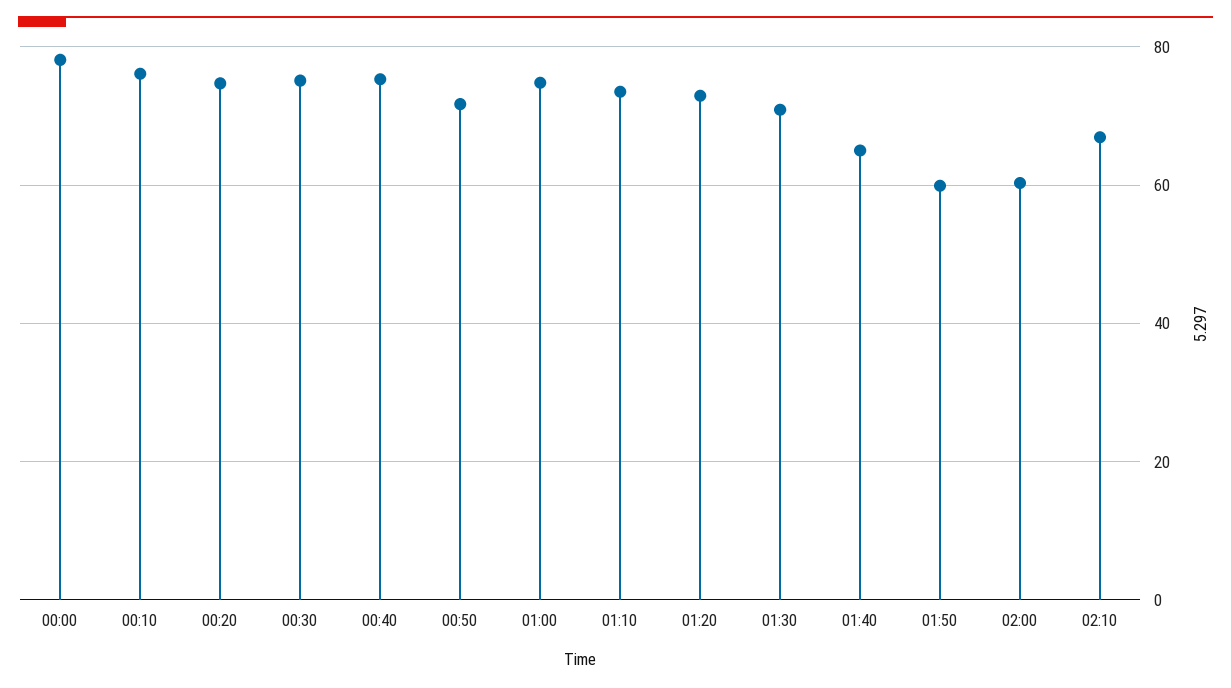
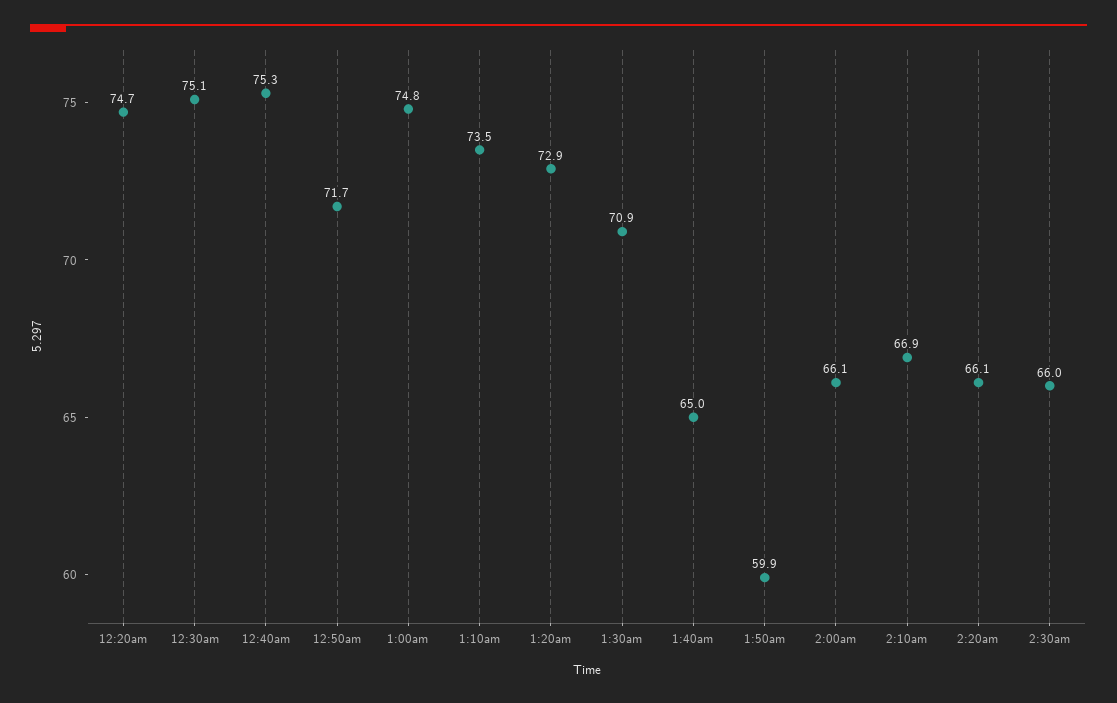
00:00: 78 -> none
00:10: 76 -> none
02:00: 60 -> 66.1
2:20am: none -> 66.1
2:30am: none -> 66

